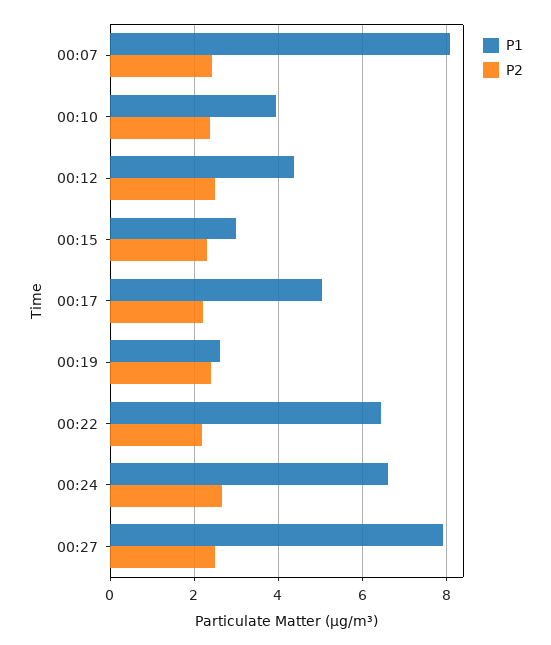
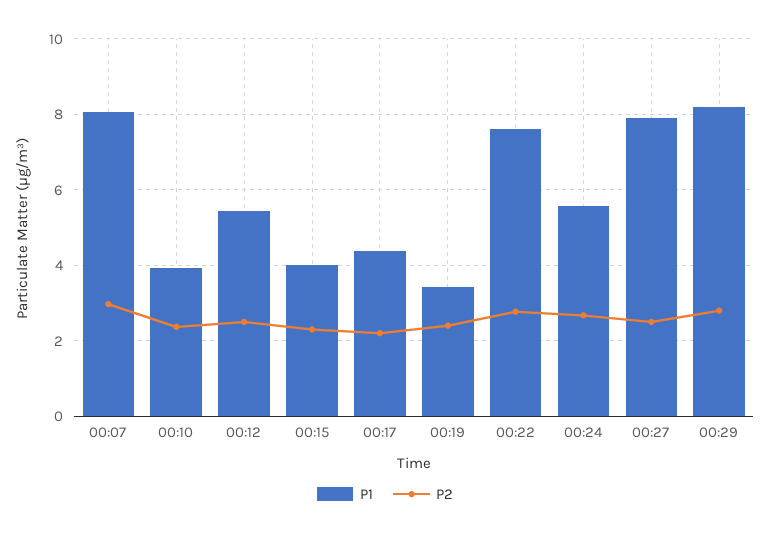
P2, 00:07: 2.4 -> 3
P1, 00:12: 4.4 -> 5.4
P1, 00:15: 3 -> 4
P1, 00:17: 5 -> 4.4
P1, 00:19: 2.6 -> 3.4
P1, 00:22: 6.4 -> 7.6
P2, 00:22: 2.2 -> 2.8
P1, 00:24: 6.6 -> 5.6
P1, 00:29: none -> 8.2
P2, 00:29: none -> 2.8

